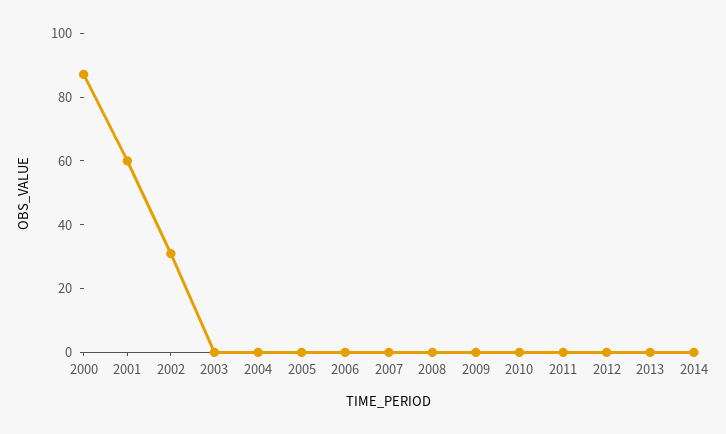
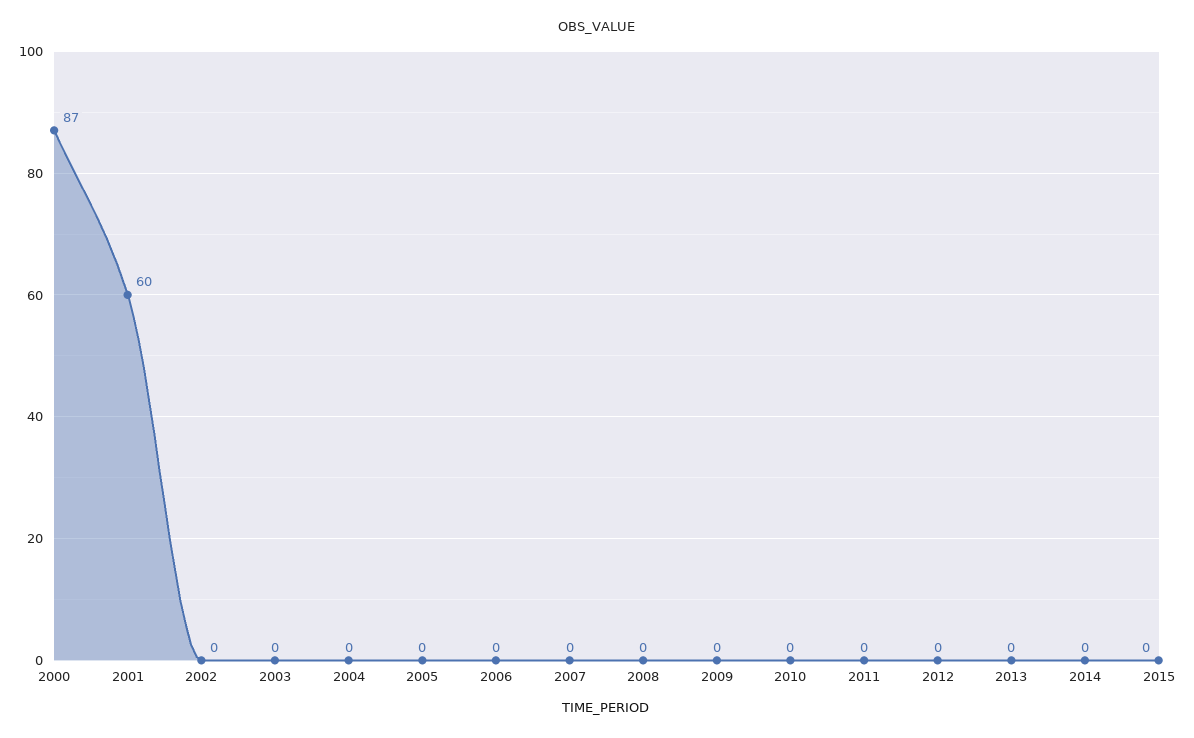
2002: 30 -> 0
2015: none -> 0

